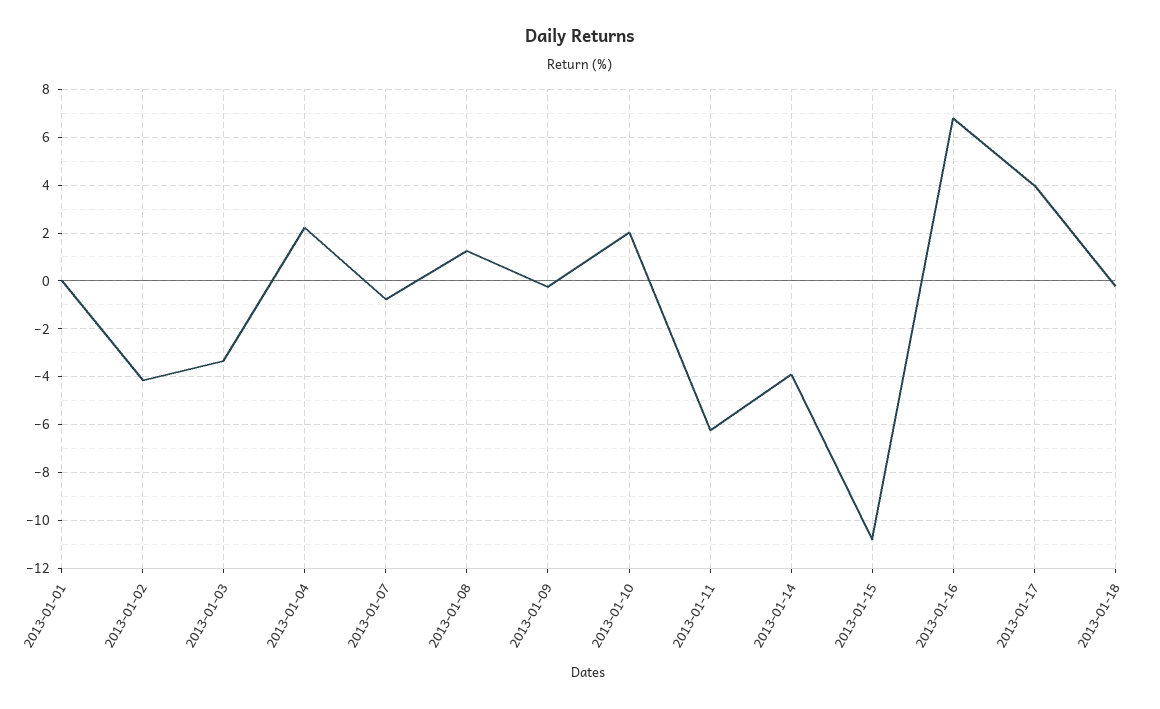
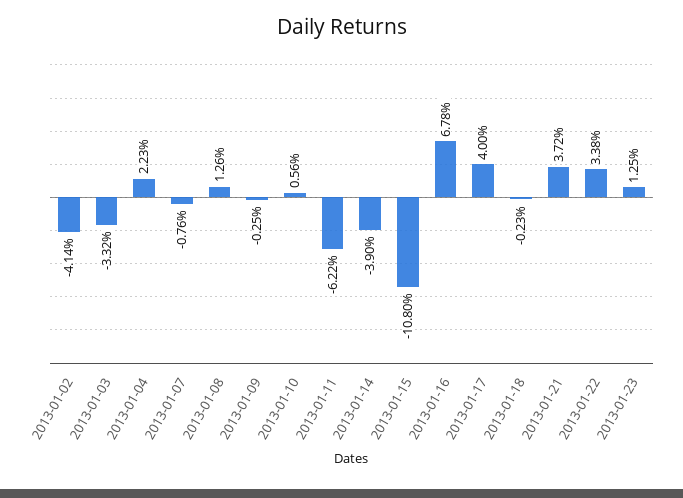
2013-01-01: 0 -> none
2013-01-10: 2 -> 0.56
2013-01-21: none -> 3.72
2013-01-22: none -> 3.38
2013-01-23: none -> 1.25

